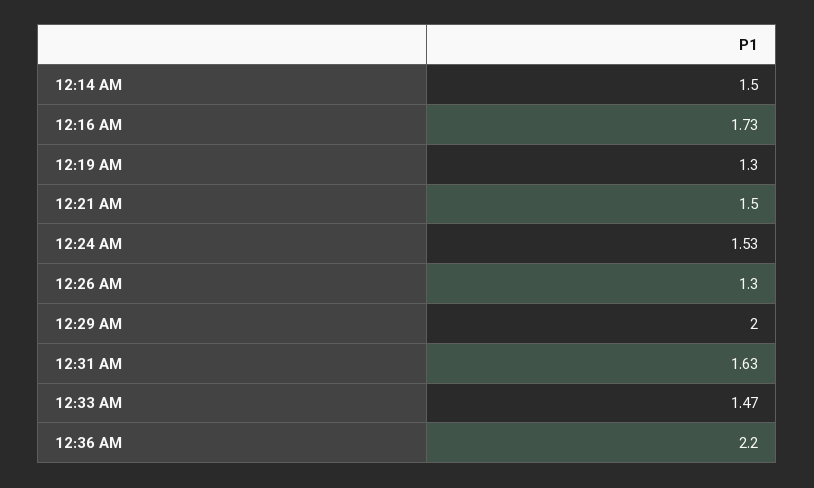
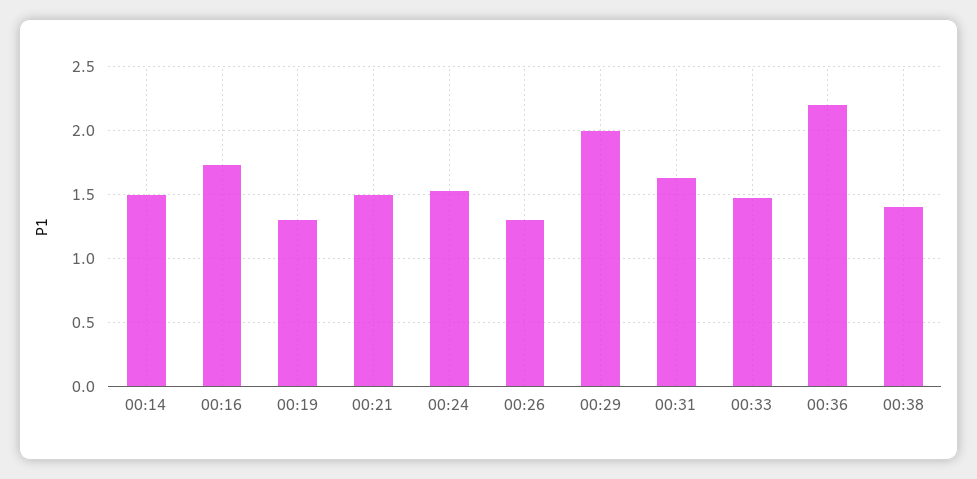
00:38: none -> 1.4

